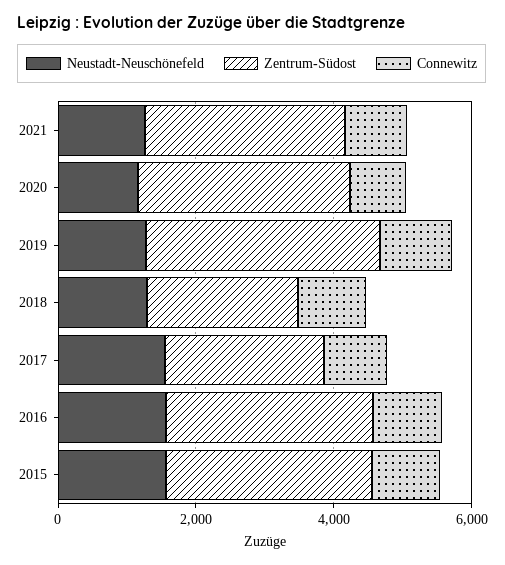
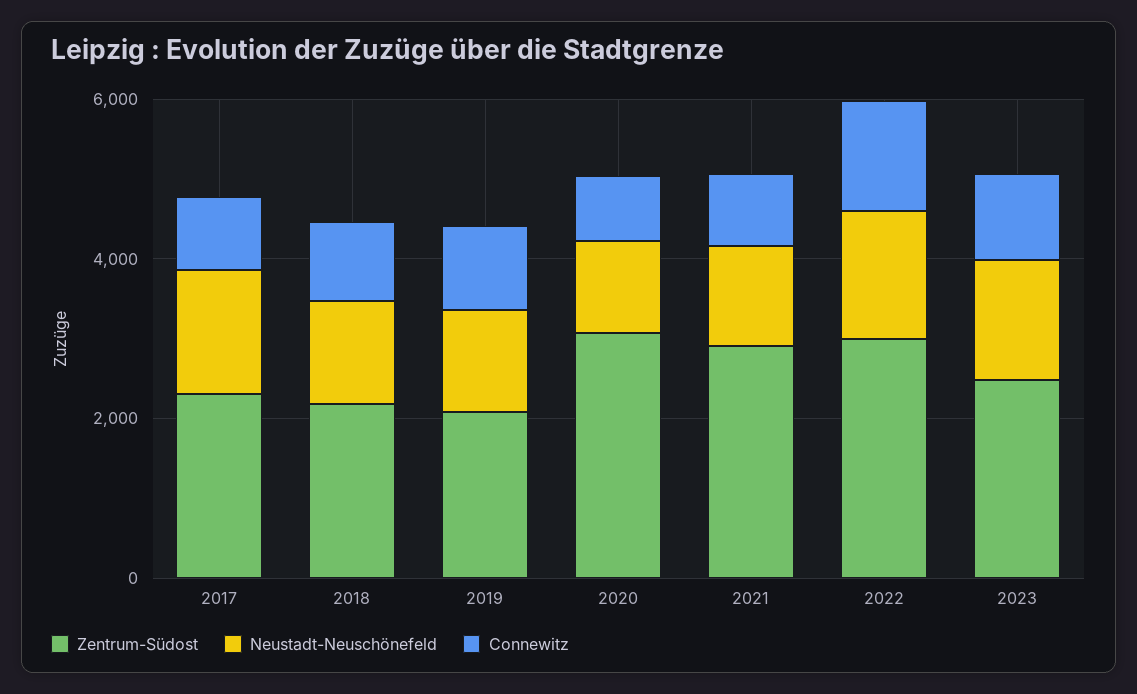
Zentrum-Südost, 2019: 3500 -> 2000
Neustadt-Neuschönefeld, 2016: 1500 -> none
Zentrum-Südost, 2016: 3000 -> none
Connewitz, 2016: 1000 -> none
Neustadt-Neuschönefeld, 2015: 1500 -> none
Zentrum-Südost, 2015: 3000 -> none
Connewitz, 2015: 1000 -> none
Zentrum-Südost, 2022: none -> 3000
Neustadt-Neuschönefeld, 2022: none -> 1500
Connewitz, 2022: none -> 1500
Zentrum-Südost, 2023: none -> 2500
Neustadt-Neuschönefeld, 2023: none -> 1500
Connewitz, 2023: none -> 1000

